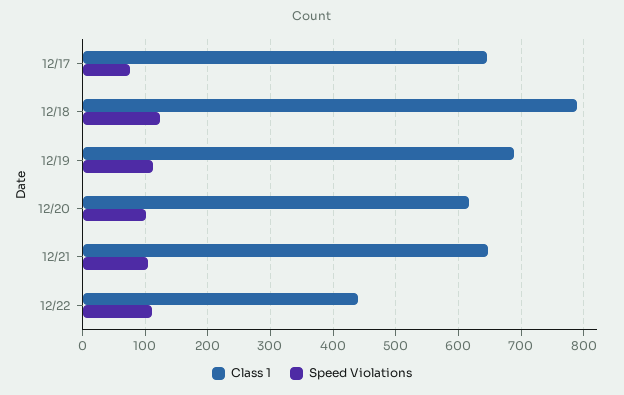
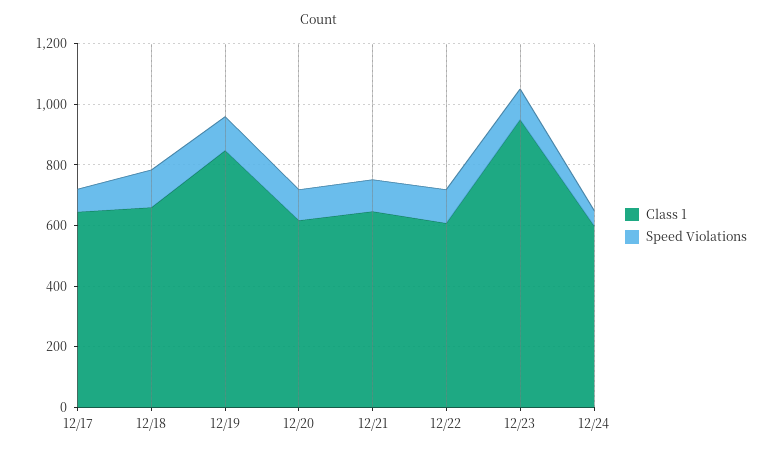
Class 1, 12/18: 790 -> 650
Class 1, 12/19: 690 -> 850
Class 1, 12/22: 440 -> 600
Class 1, 12/23: none -> 950
Speed Violations, 12/23: none -> 100
Class 1, 12/24: none -> 600
Speed Violations, 12/24: none -> 50

